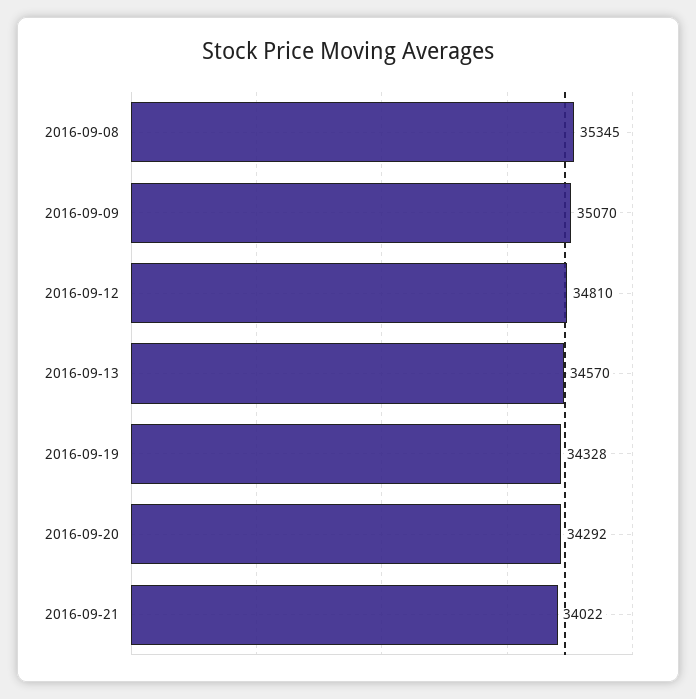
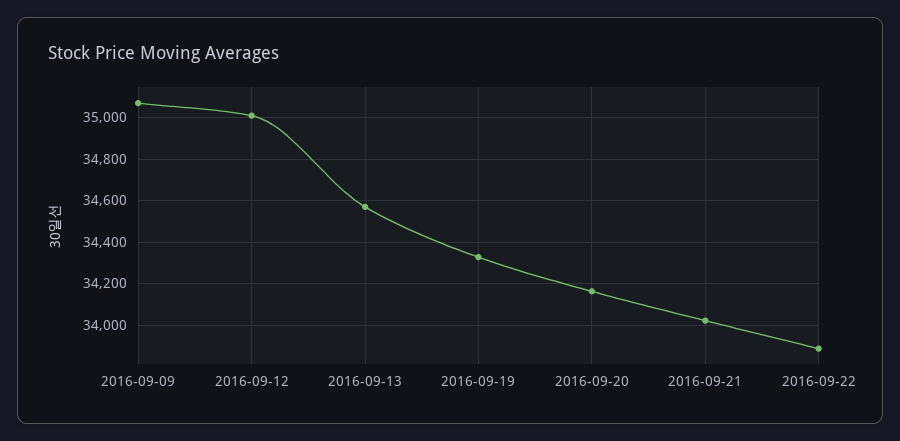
2016-09-08: 35345 -> none
2016-09-12: 34810 -> 35000
2016-09-20: 34292 -> 34150
2016-09-22: none -> 33900

